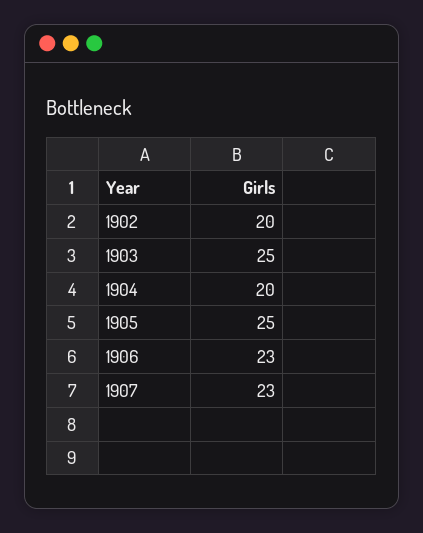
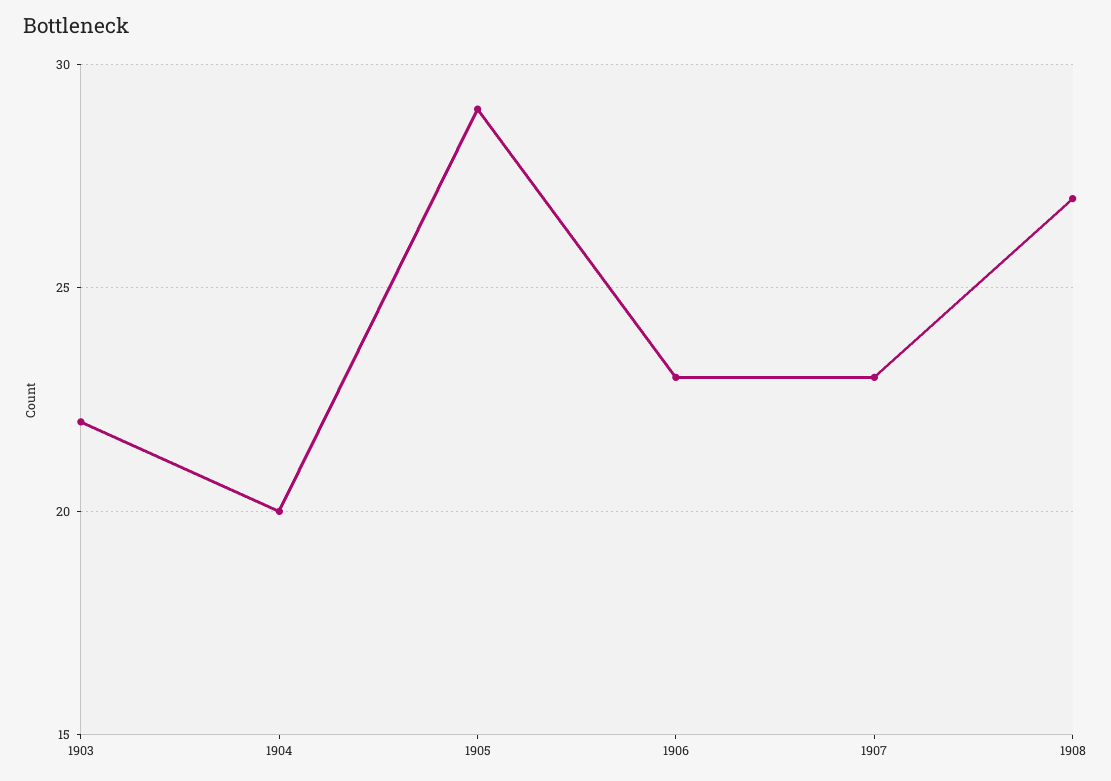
1902: 20 -> none
1903: 25 -> 22
1905: 25 -> 29
1908: none -> 27

